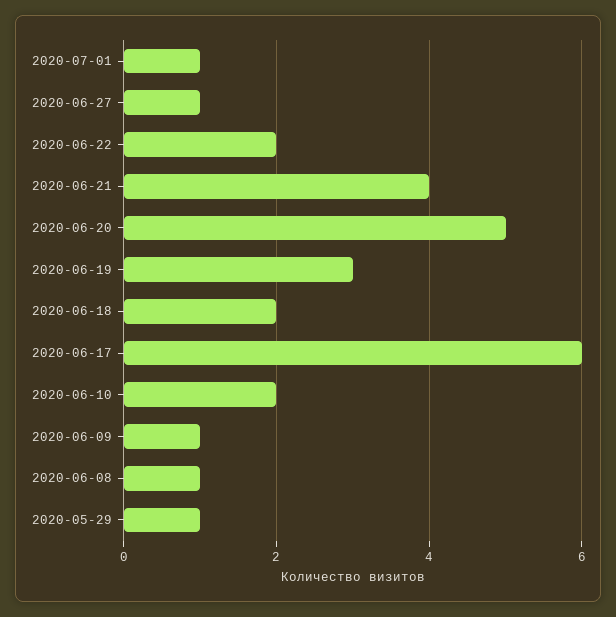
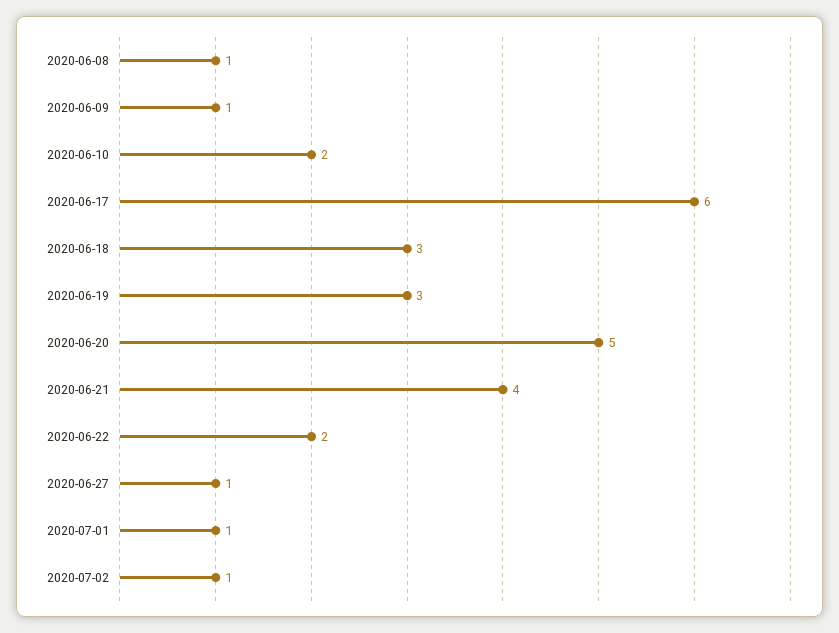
2020-06-18: 2 -> 3
2020-05-29: 1 -> none
2020-07-02: none -> 1

